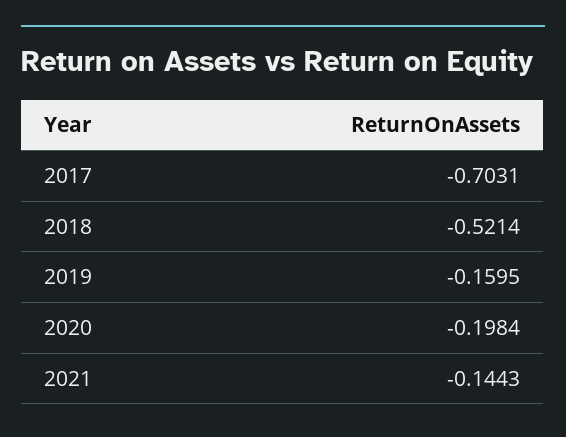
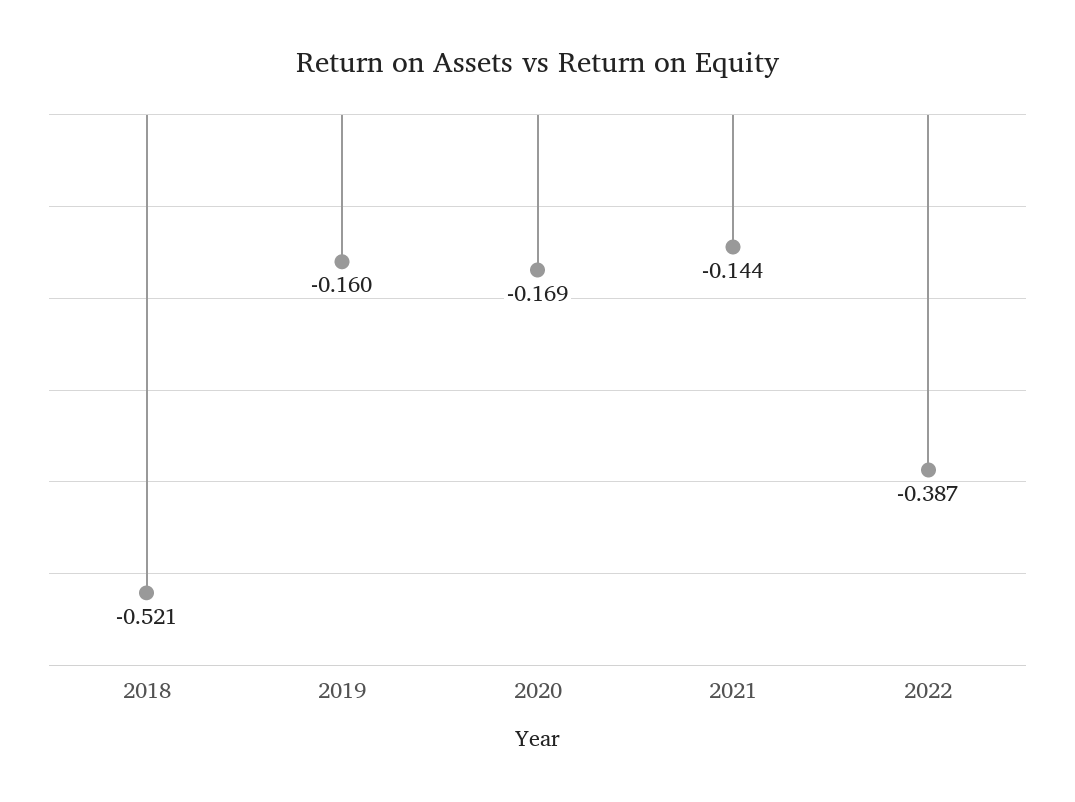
2017: -0.7031 -> none
2020: -0.1984 -> -0.169
2022: none -> -0.387

